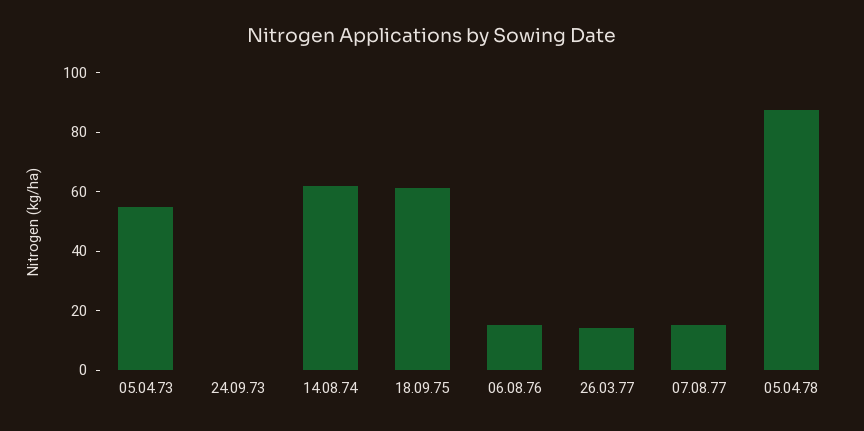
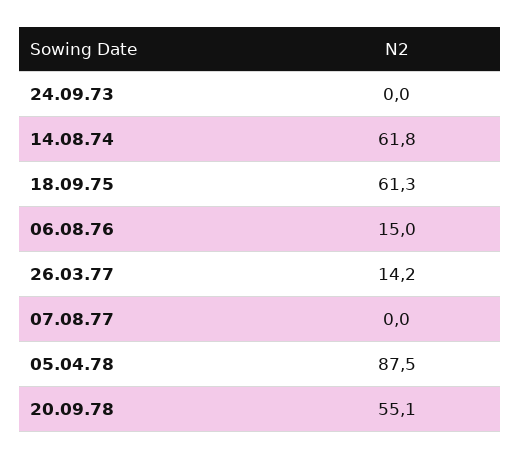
05.04.73: 55 -> none
07.08.77: 15 -> 0
20.09.78: none -> 55.1

